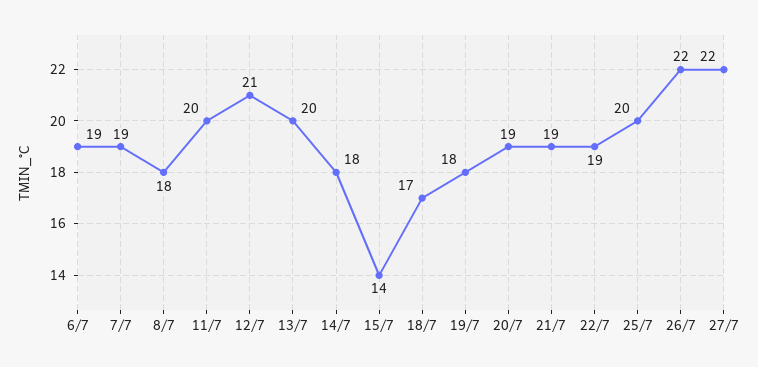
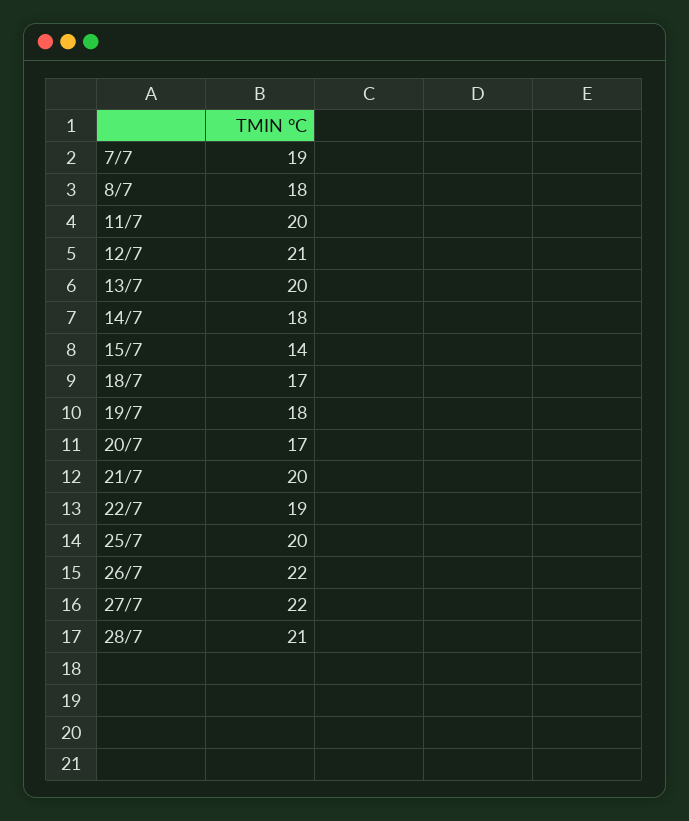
6/7: 19 -> none
20/7: 19 -> 17
21/7: 19 -> 20
28/7: none -> 21

